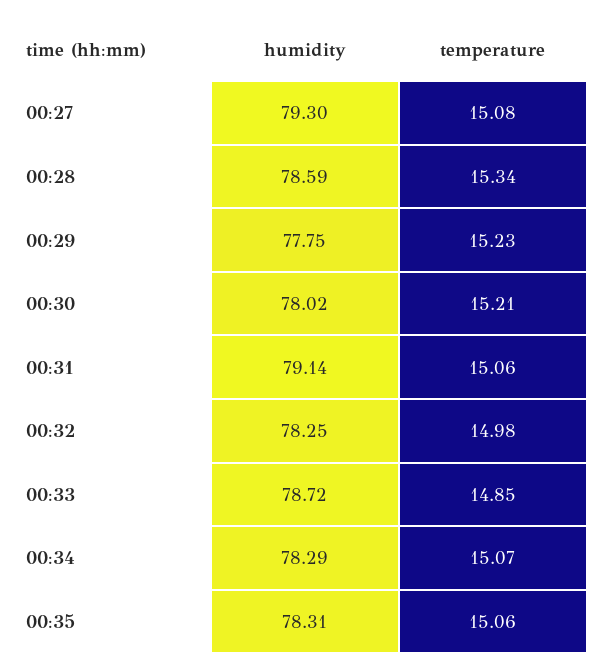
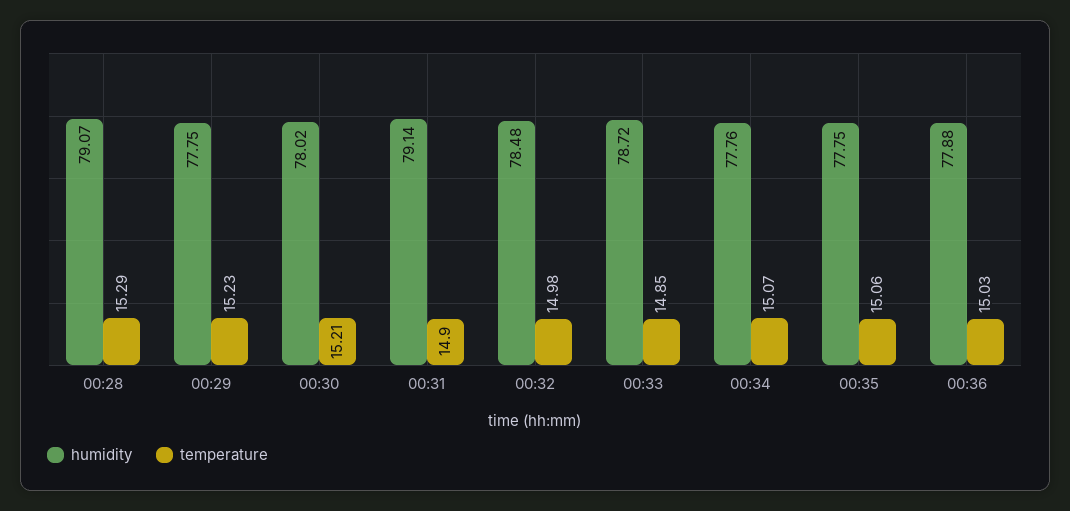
humidity, 00:27: 79.3 -> none
temperature, 00:27: 15.08 -> none
humidity, 00:28: 78.59 -> 79.07
temperature, 00:28: 15.34 -> 15.29
temperature, 00:31: 15.06 -> 14.9
humidity, 00:32: 78.25 -> 78.48
humidity, 00:34: 78.29 -> 77.76
humidity, 00:35: 78.31 -> 77.75
humidity, 00:36: none -> 77.88
temperature, 00:36: none -> 15.03

